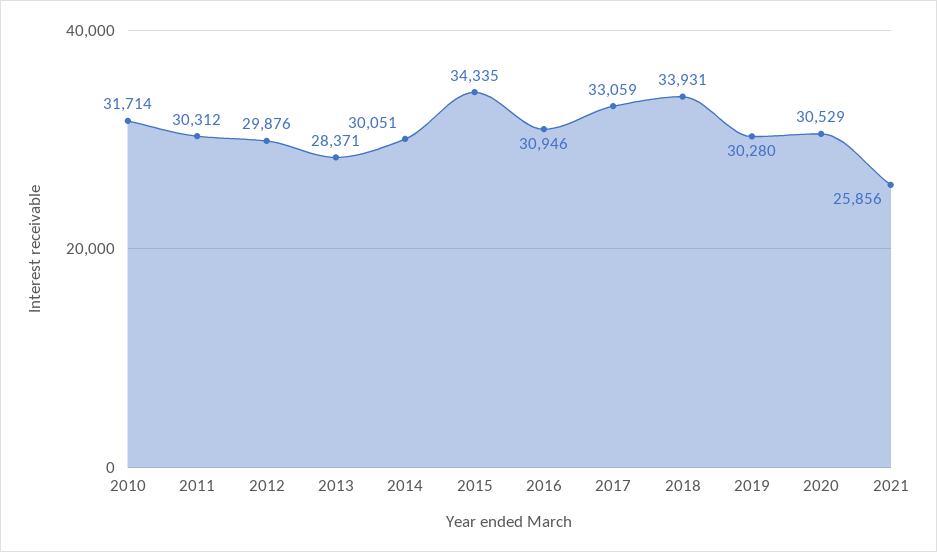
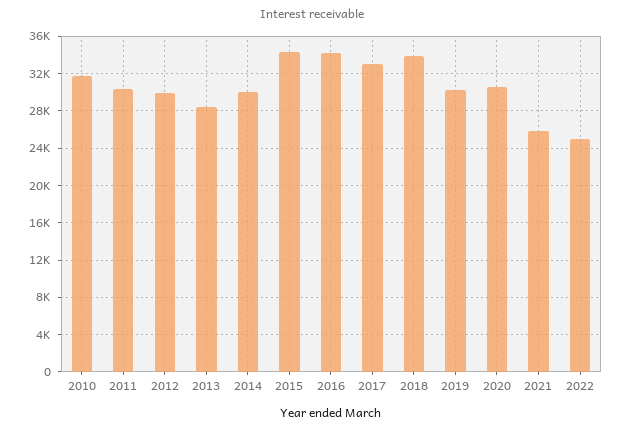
2016: 30946 -> 34000
2022: none -> 25000

